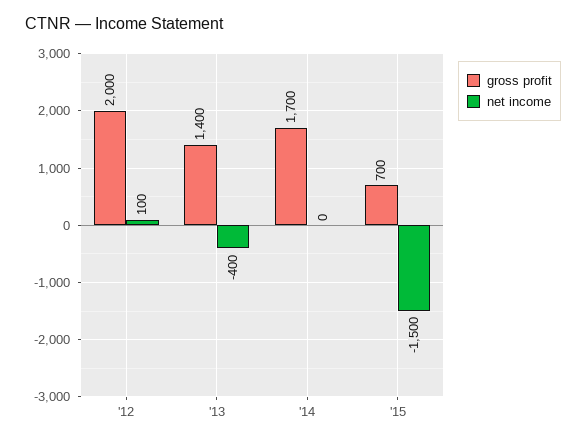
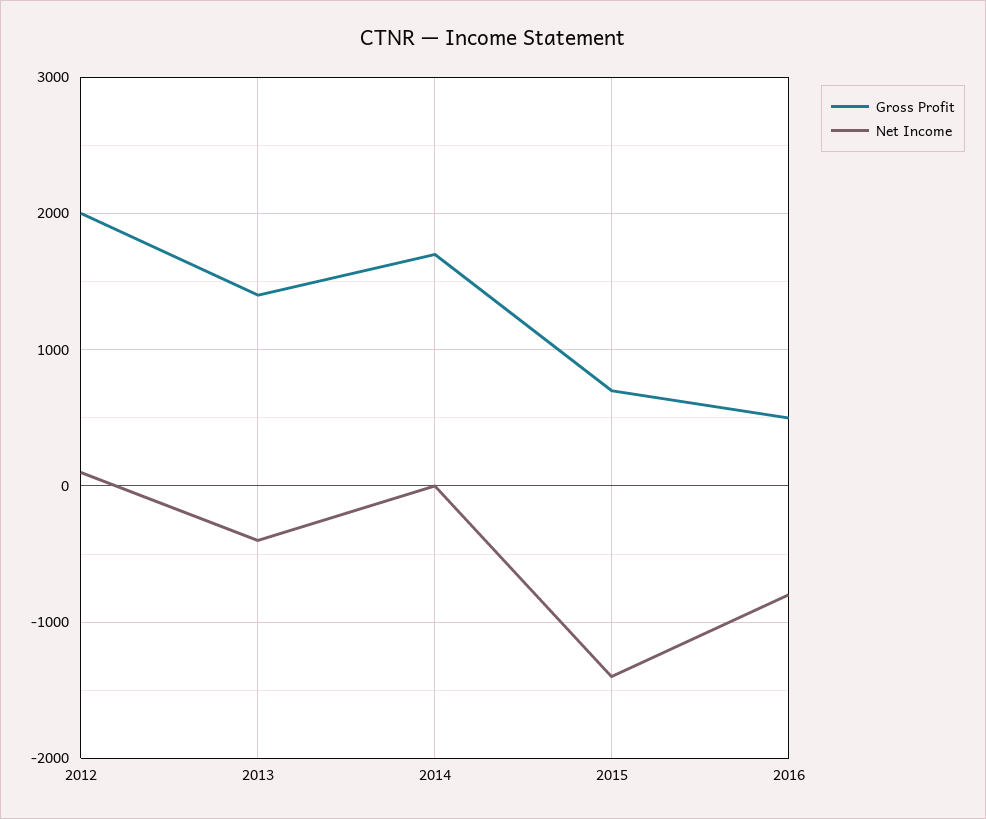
net income, '15: -1500 -> -1400
gross profit, 2016: none -> 500
net income, 2016: none -> -800

